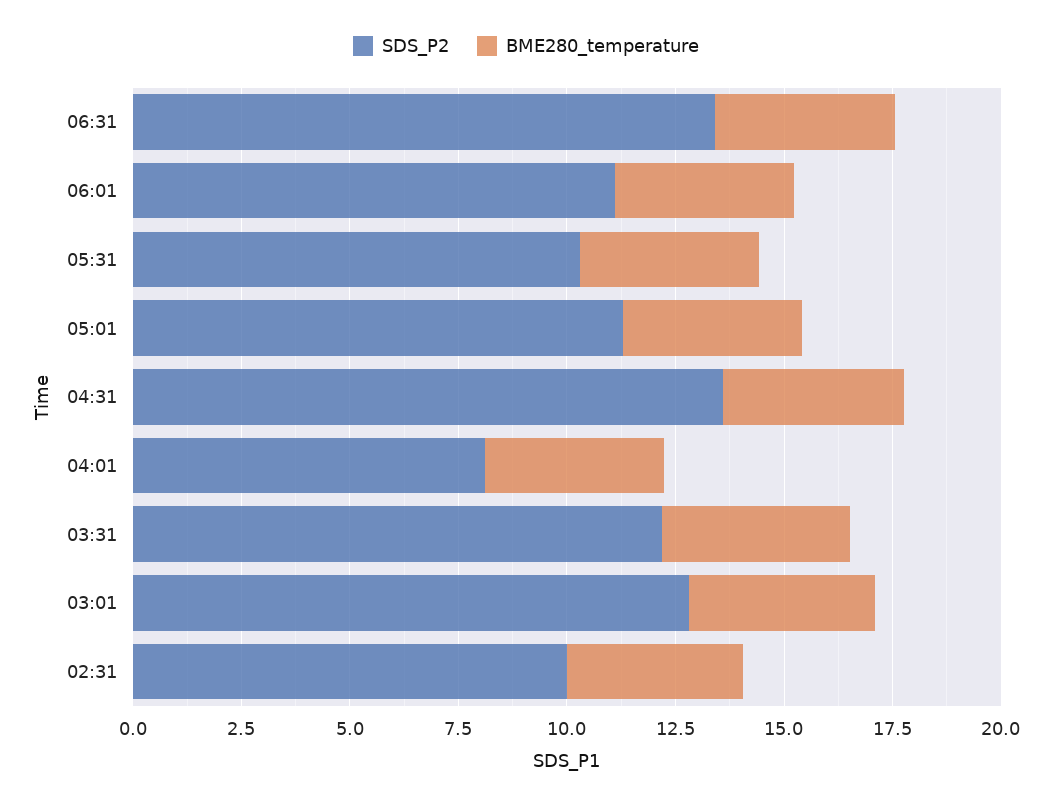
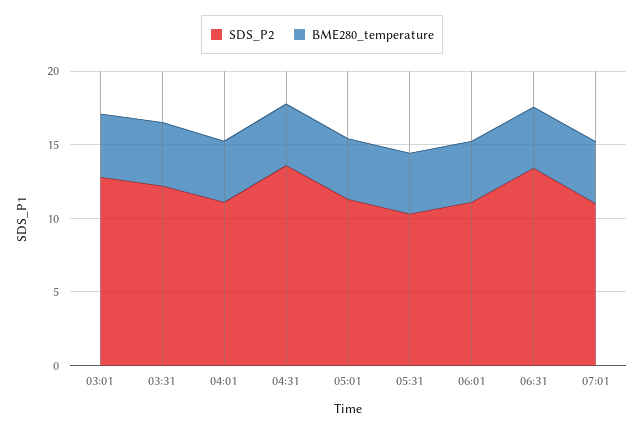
SDS_P2, 04:01: 8 -> 11
SDS_P2, 02:31: 10 -> none
BME280_temperature, 02:31: 4 -> none
SDS_P2, 07:01: none -> 11
BME280_temperature, 07:01: none -> 4

